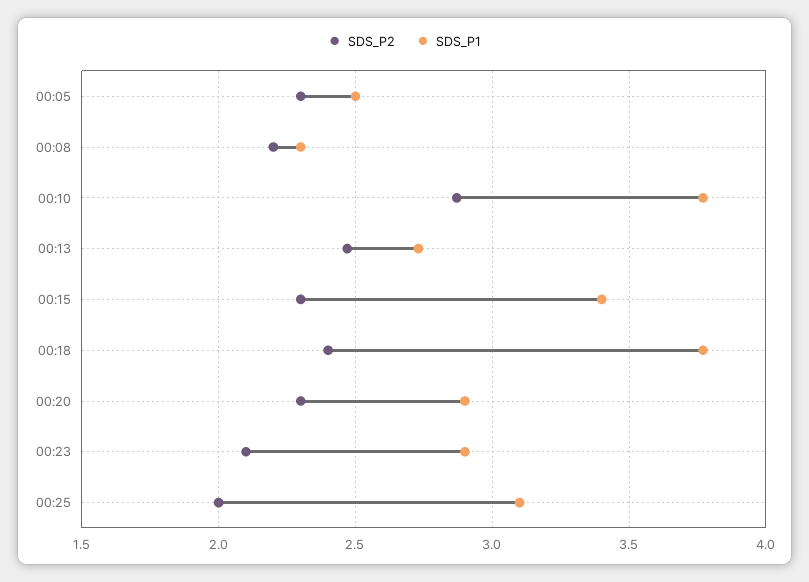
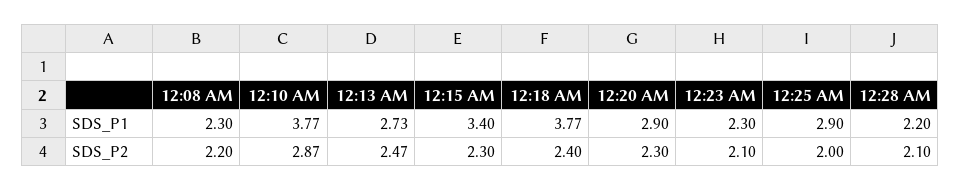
SDS_P2, 00:05: 2.3 -> none
SDS_P1, 00:05: 2.5 -> none
SDS_P1, 00:23: 2.9 -> 2.3
SDS_P1, 00:25: 3.1 -> 2.9
SDS_P1, 12:28 AM: none -> 2.2
SDS_P2, 12:28 AM: none -> 2.1

